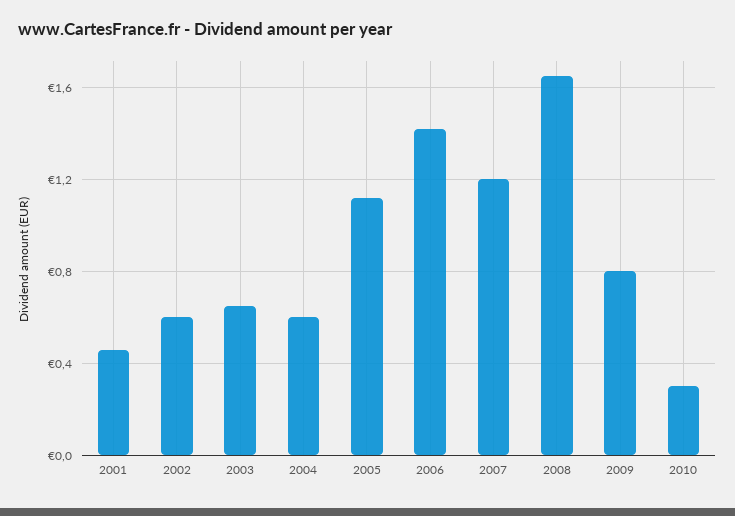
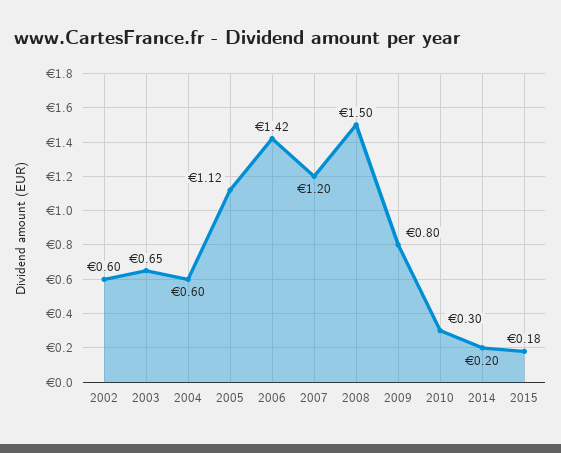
2001: 0.45 -> none
2008: 1.65 -> 1.5
2014: none -> 0.2
2015: none -> 0.18

